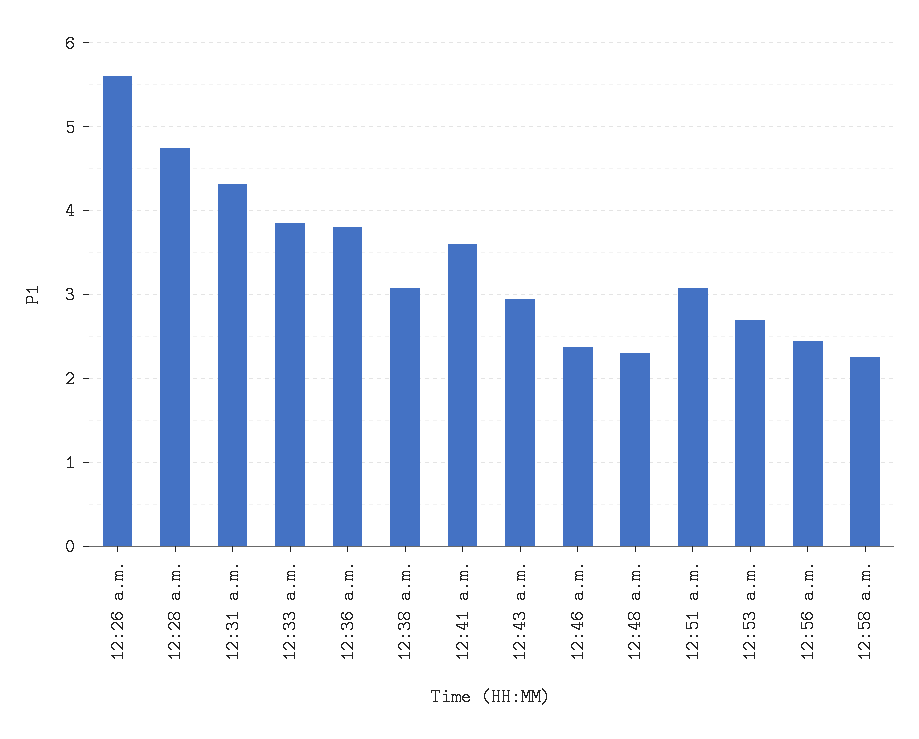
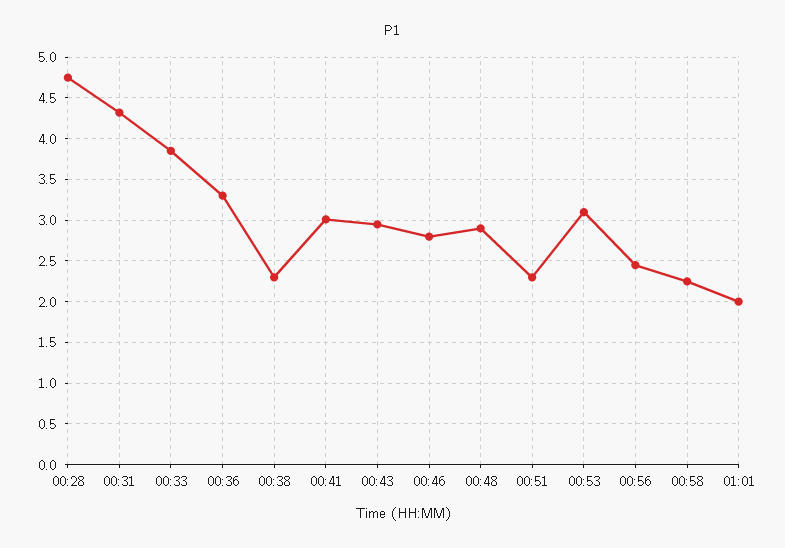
12:26 a.m.: 5.6 -> none
12:36 a.m.: 3.8 -> 3.3
12:38 a.m.: 3.1 -> 2.3
12:41 a.m.: 3.6 -> 3
12:46 a.m.: 2.4 -> 2.8
12:48 a.m.: 2.3 -> 2.9
12:51 a.m.: 3.1 -> 2.3
12:53 a.m.: 2.7 -> 3.1
01:01: none -> 2

